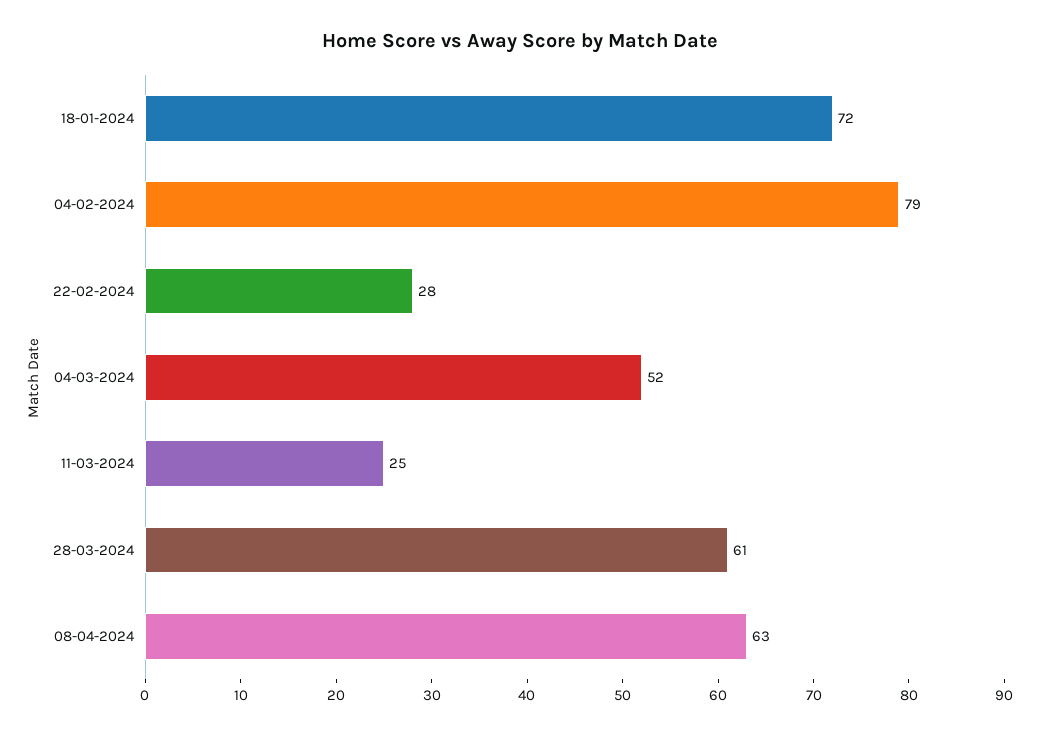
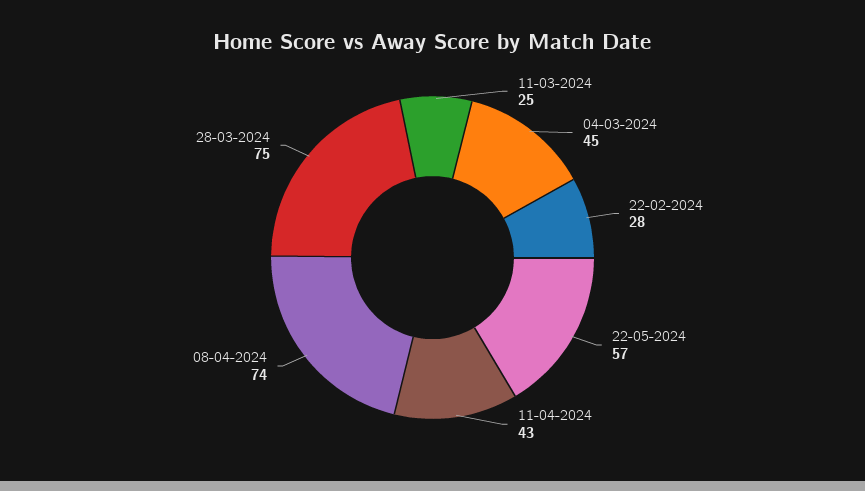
18-01-2024: 72 -> none
04-02-2024: 79 -> none
04-03-2024: 52 -> 45
28-03-2024: 61 -> 75
08-04-2024: 63 -> 74
22-05-2024: none -> 57
11-04-2024: none -> 43

